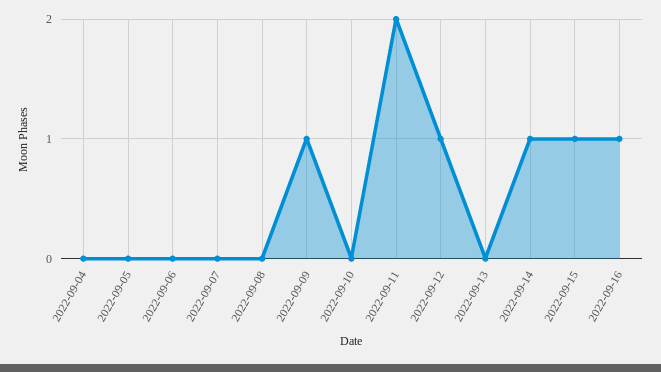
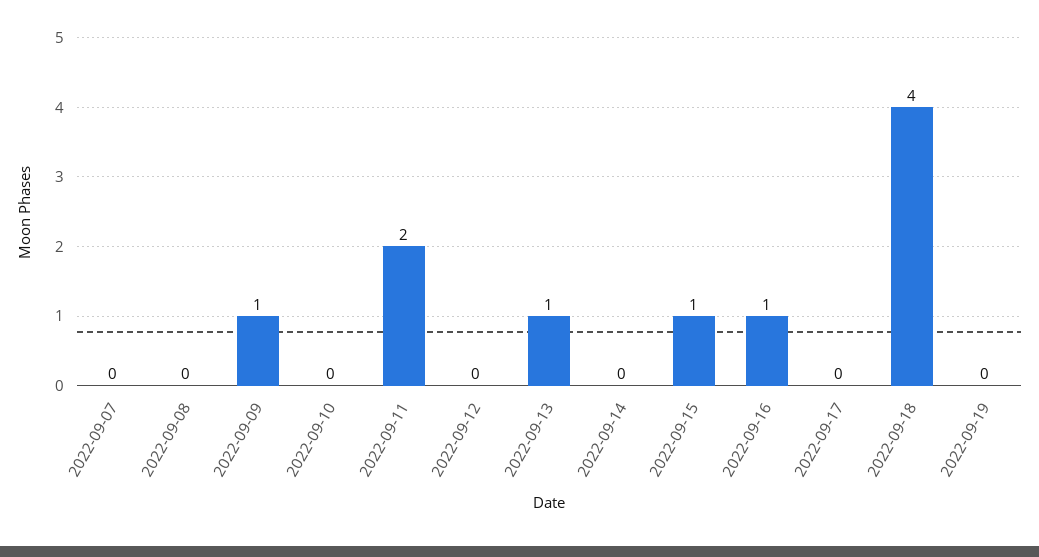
2022-09-04: 0 -> none
2022-09-05: 0 -> none
2022-09-06: 0 -> none
2022-09-12: 1 -> 0
2022-09-13: 0 -> 1
2022-09-14: 1 -> 0
2022-09-17: none -> 0
2022-09-18: none -> 4
2022-09-19: none -> 0

